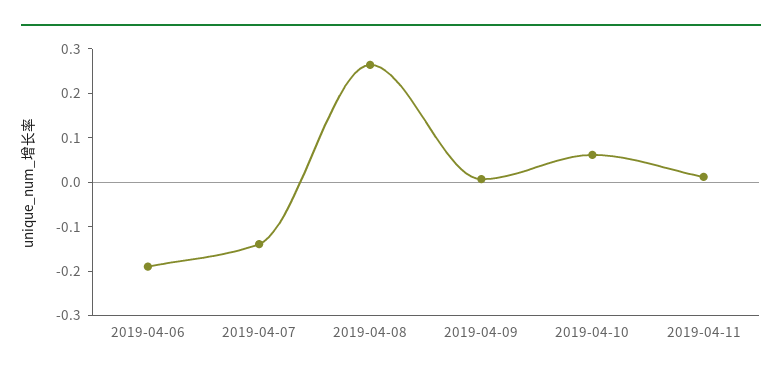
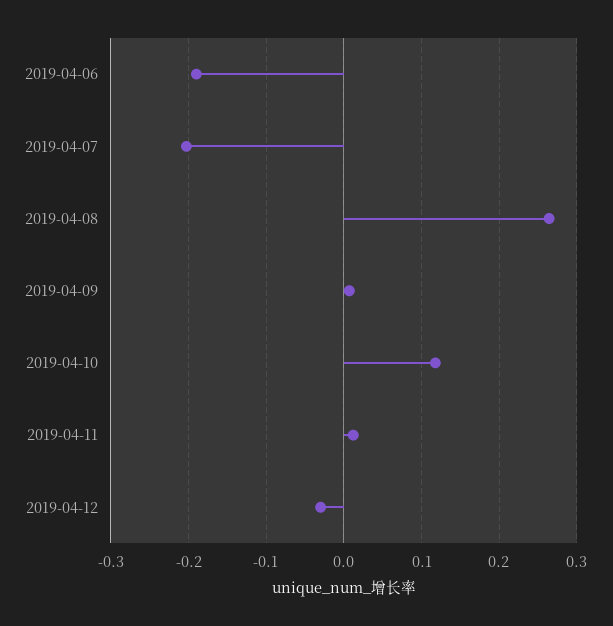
2019-04-07: -0.14 -> -0.2
2019-04-10: 0.06 -> 0.12
2019-04-12: none -> -0.03

